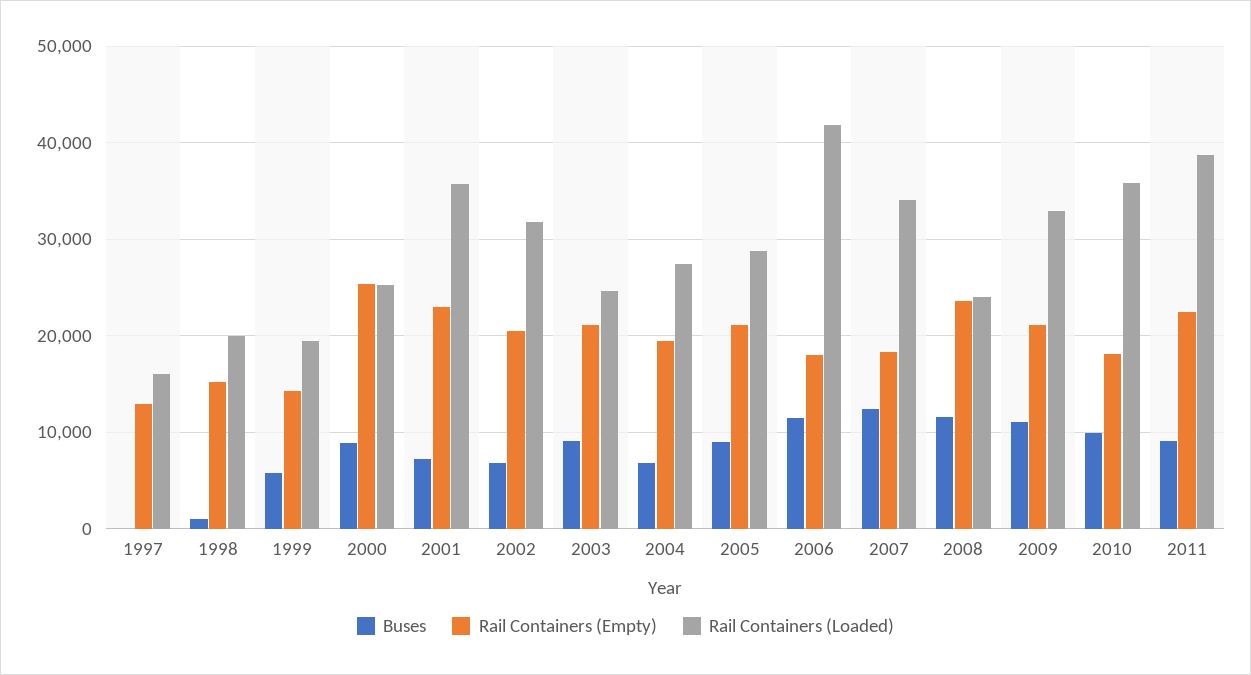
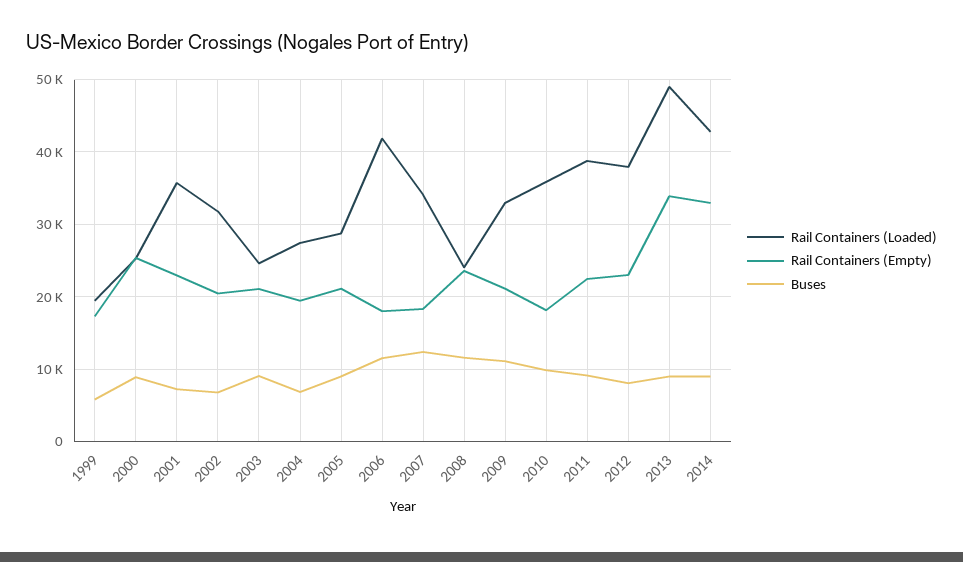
Buses, 1997: 0 -> none
Rail Containers (Empty), 1997: 13000 -> none
Rail Containers (Loaded), 1997: 16000 -> none
Buses, 1998: 1000 -> none
Rail Containers (Empty), 1998: 15000 -> none
Rail Containers (Loaded), 1998: 20000 -> none
Rail Containers (Empty), 1999: 14000 -> 17000
Rail Containers (Loaded), 2012: none -> 38000
Rail Containers (Empty), 2012: none -> 23000
Buses, 2012: none -> 8000
Rail Containers (Loaded), 2013: none -> 49000
Rail Containers (Empty), 2013: none -> 34000
Buses, 2013: none -> 9000
Rail Containers (Loaded), 2014: none -> 43000
Rail Containers (Empty), 2014: none -> 33000
Buses, 2014: none -> 9000

